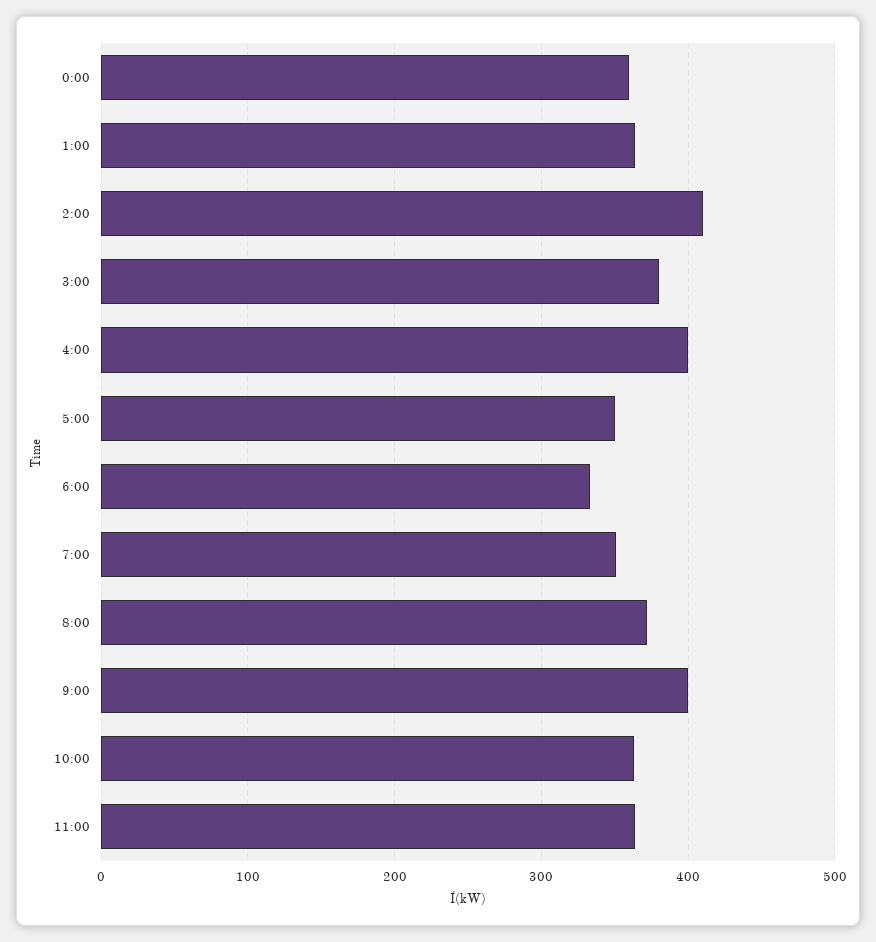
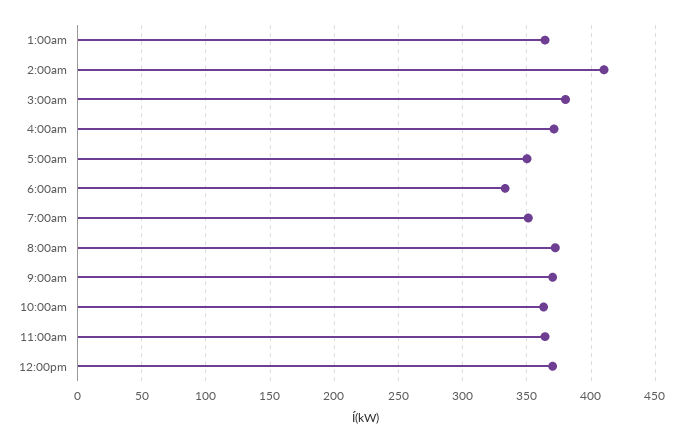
0:00: 360 -> none
4:00: 400 -> 370
9:00: 400 -> 370
12:00pm: none -> 370

